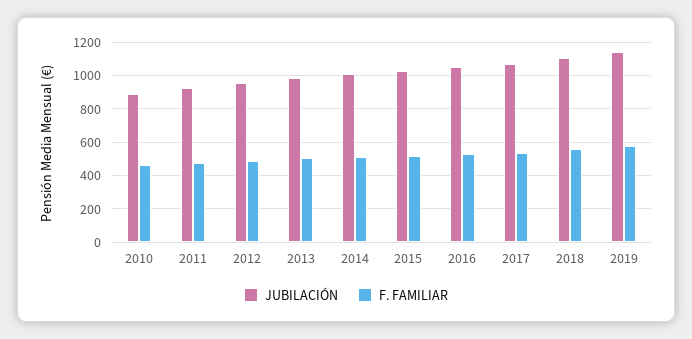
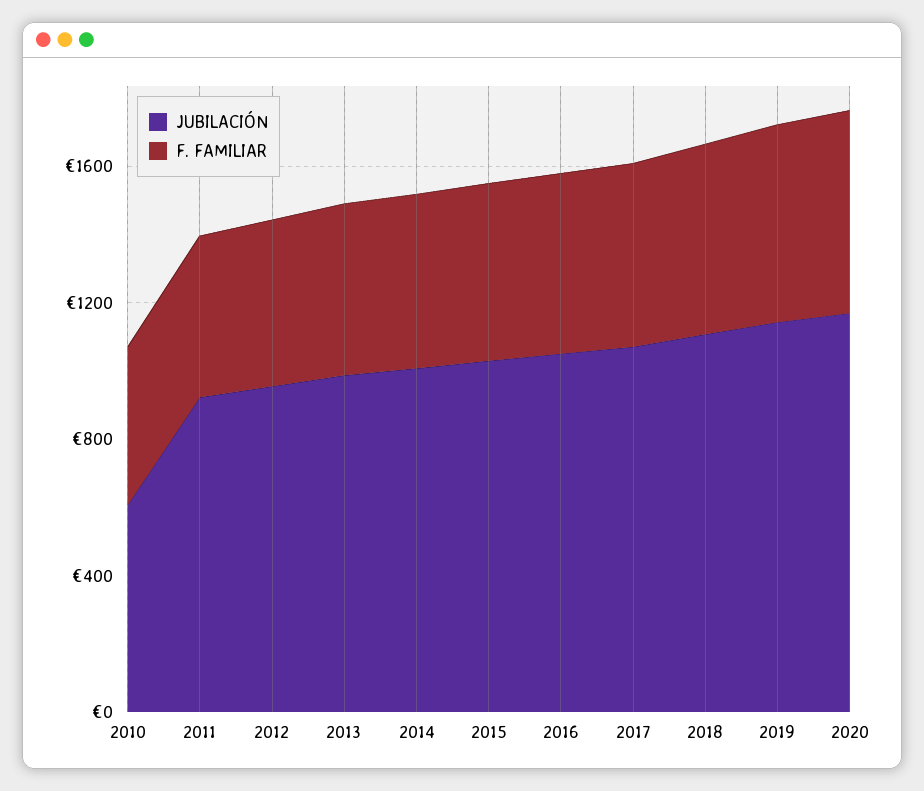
JUBILACIÓN, 2010: 900 -> 600
JUBILACIÓN, 2020: none -> 1200
F. FAMILIAR, 2020: none -> 600

